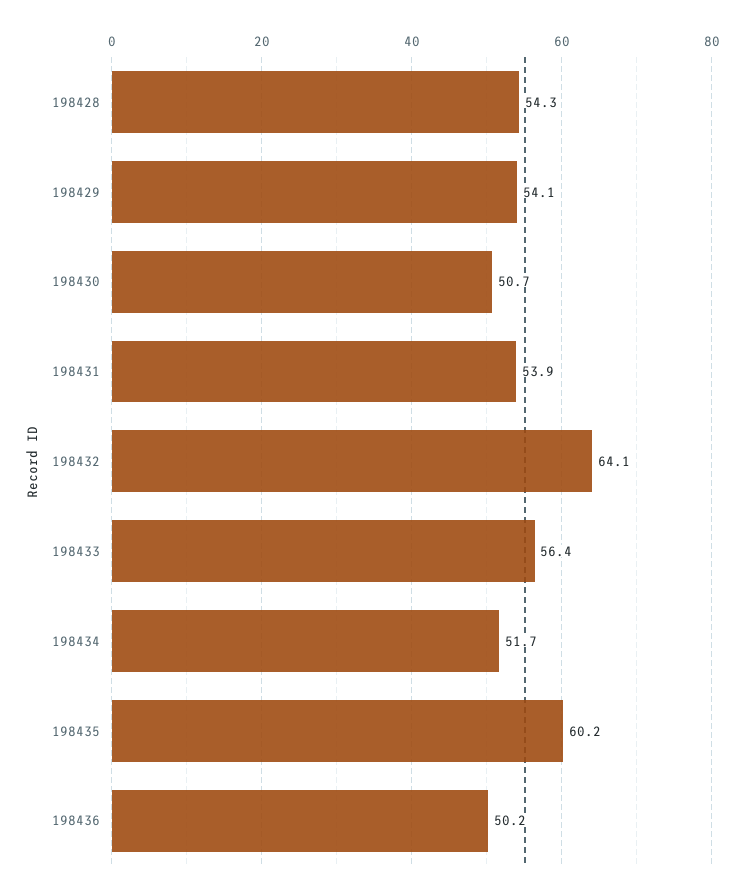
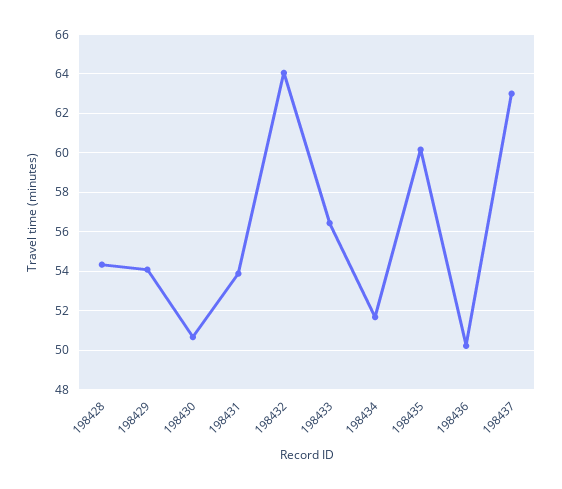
198437: none -> 63

